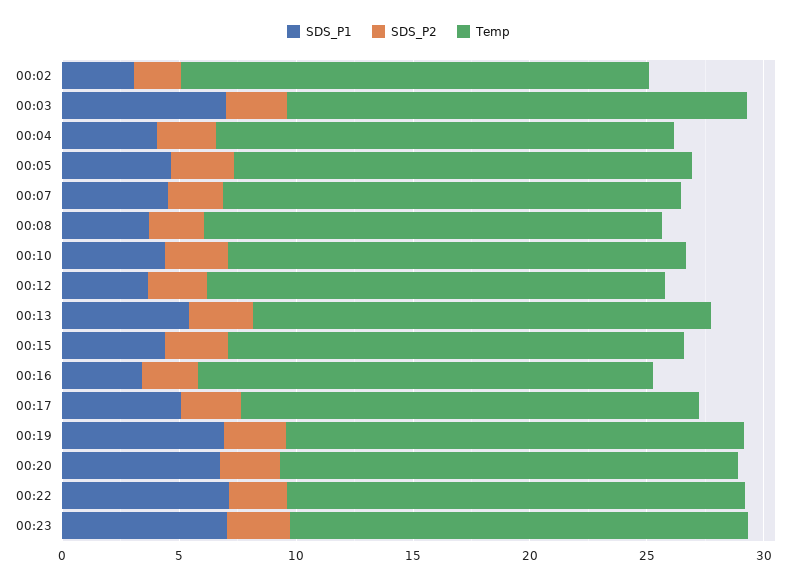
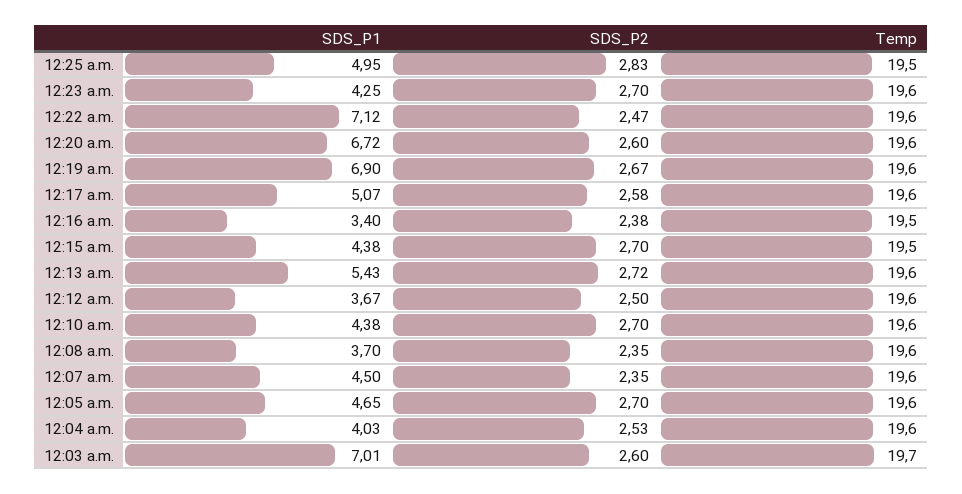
SDS_P1, 00:02: 3 -> none
SDS_P2, 00:02: 2 -> none
Temp, 00:02: 20 -> none
SDS_P1, 00:23: 7 -> 4.25
SDS_P1, 12:25 a.m.: none -> 4.95
SDS_P2, 12:25 a.m.: none -> 2.83
Temp, 12:25 a.m.: none -> 19.5

